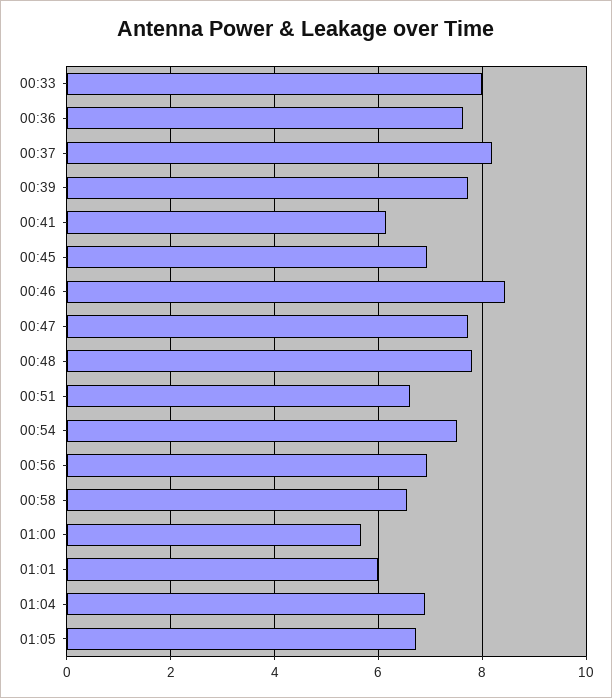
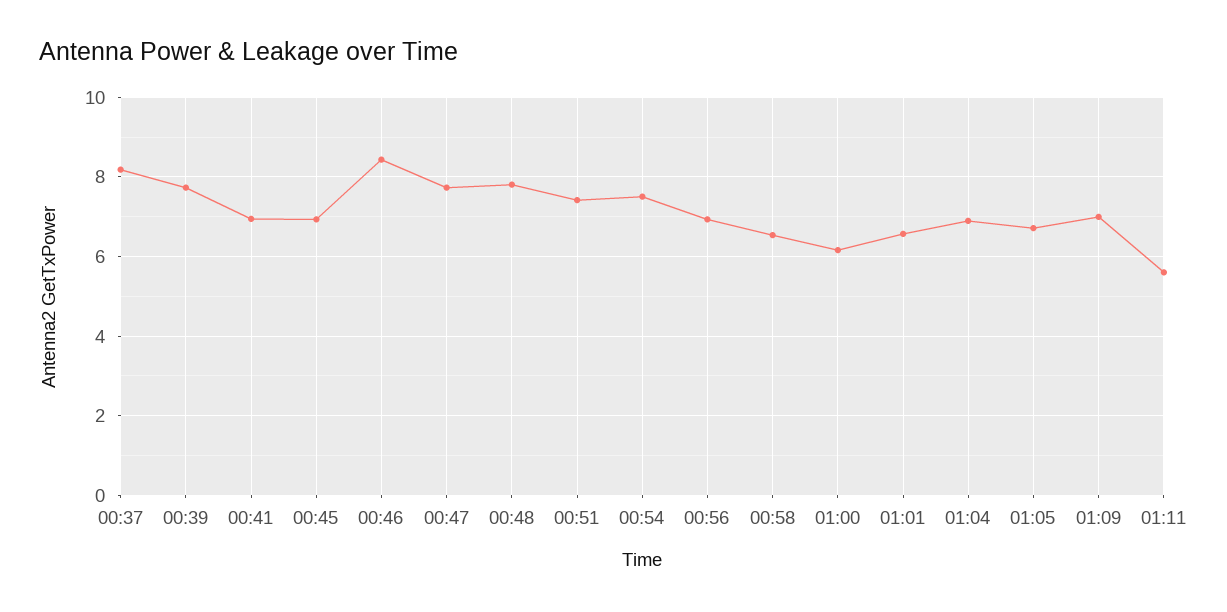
00:33: 8 -> none
00:36: 7.6 -> none
00:41: 6.2 -> 7
00:51: 6.6 -> 7.4
01:00: 5.6 -> 6.2
01:01: 6 -> 6.6
01:09: none -> 7
01:11: none -> 5.6

